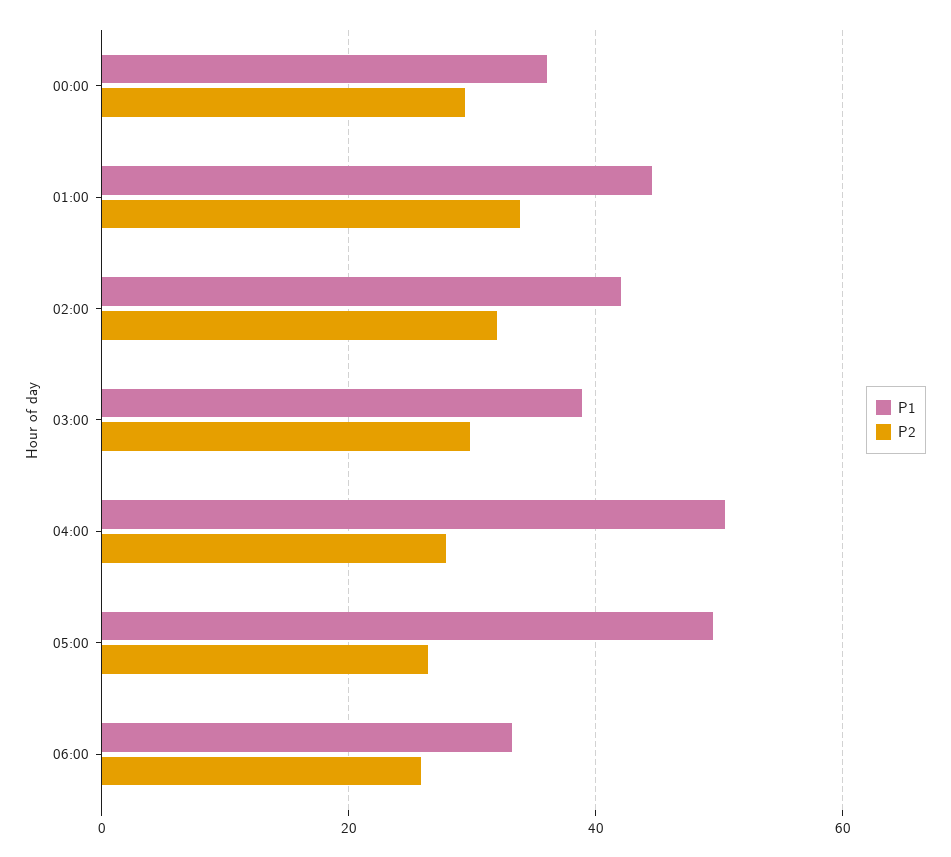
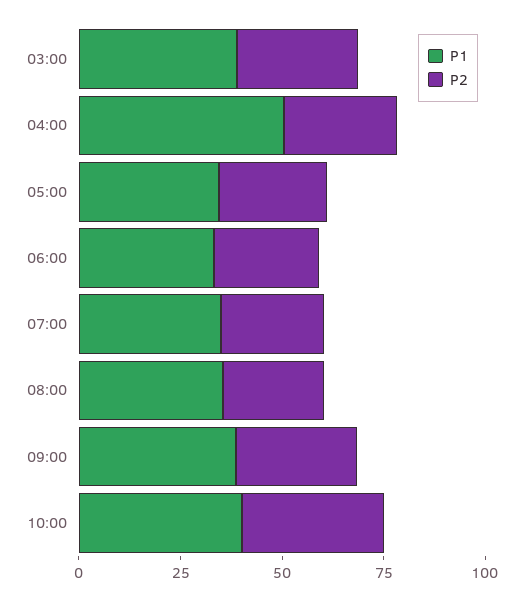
P1, 00:00: 36 -> none
P2, 00:00: 30 -> none
P1, 01:00: 44 -> none
P2, 01:00: 34 -> none
P1, 02:00: 42 -> none
P2, 02:00: 32 -> none
P1, 05:00: 50 -> 35
P1, 07:00: none -> 35
P2, 07:00: none -> 25
P1, 08:00: none -> 35
P2, 08:00: none -> 25
P1, 09:00: none -> 40
P2, 09:00: none -> 30
P1, 10:00: none -> 40
P2, 10:00: none -> 35

